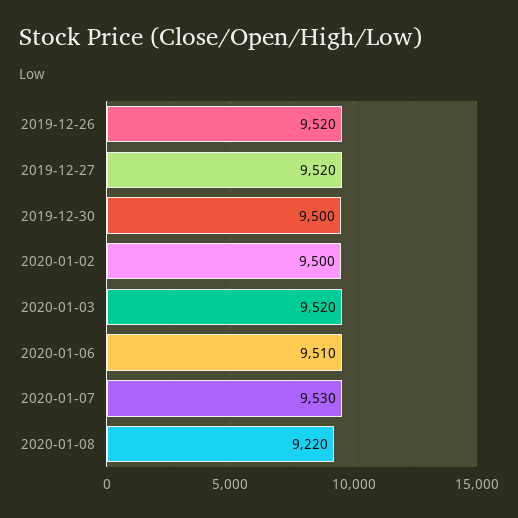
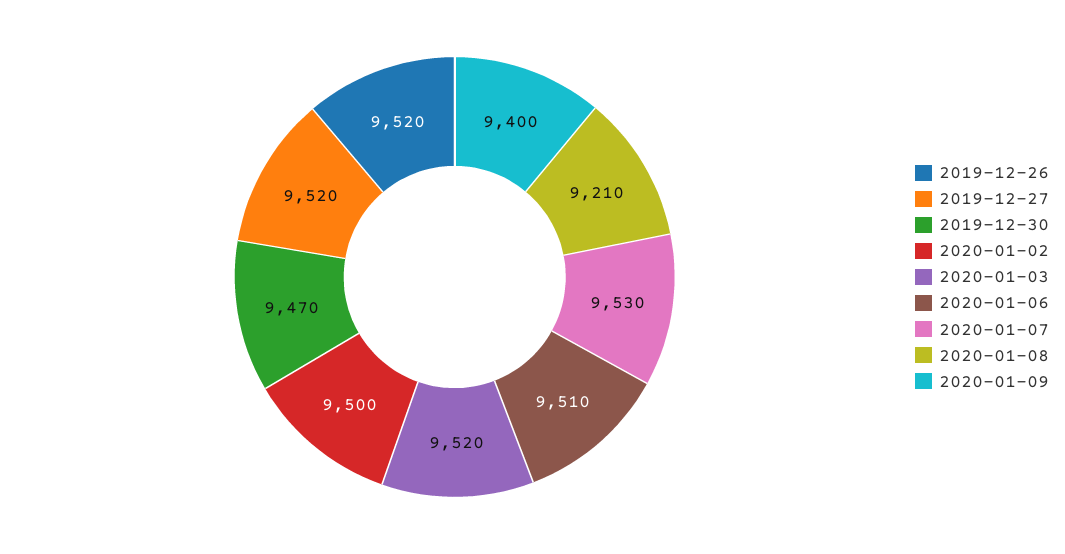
2019-12-30: 9500 -> 9470
2020-01-08: 9220 -> 9210
2020-01-09: none -> 9400

